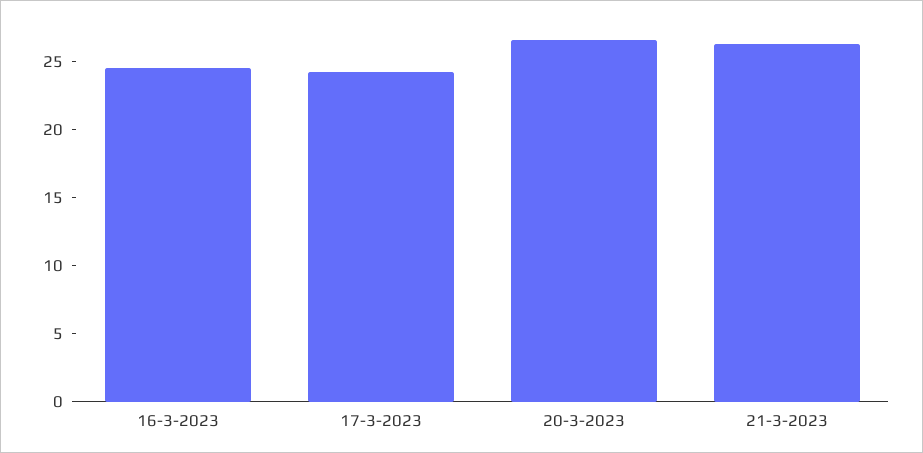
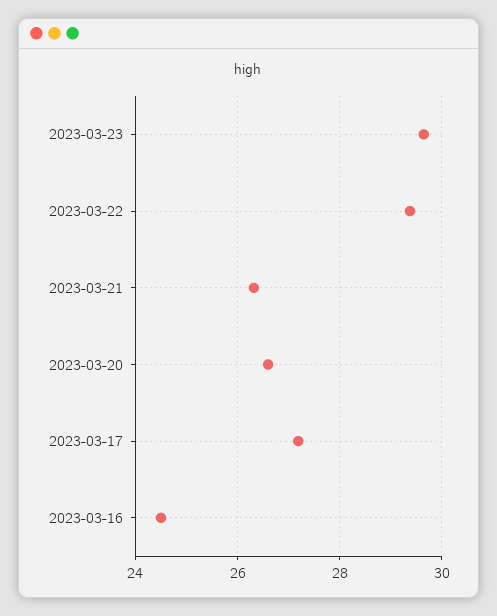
17-3-2023: 24 -> 27.2
2023-03-23: none -> 29.6
2023-03-22: none -> 29.4

